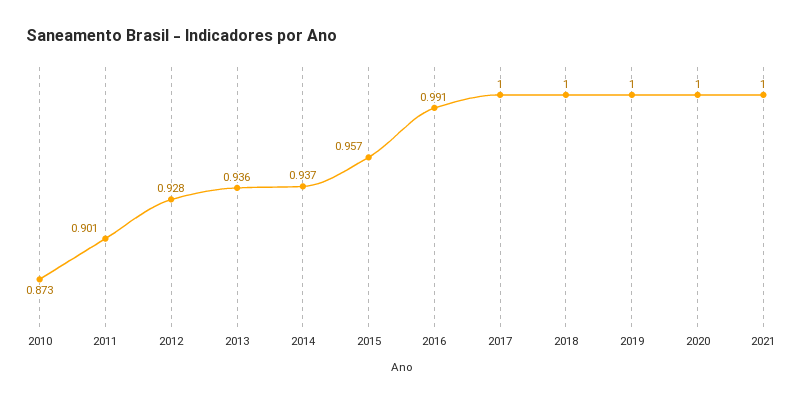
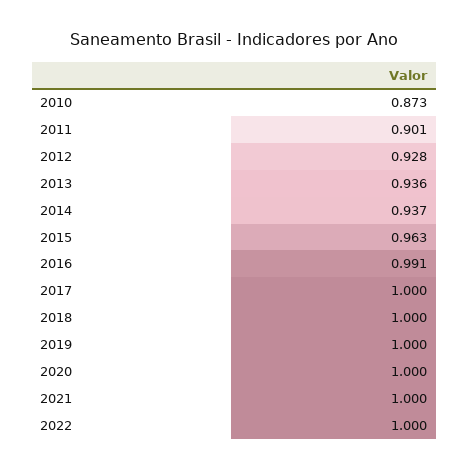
2015: 0.957 -> 0.963
2022: none -> 1

